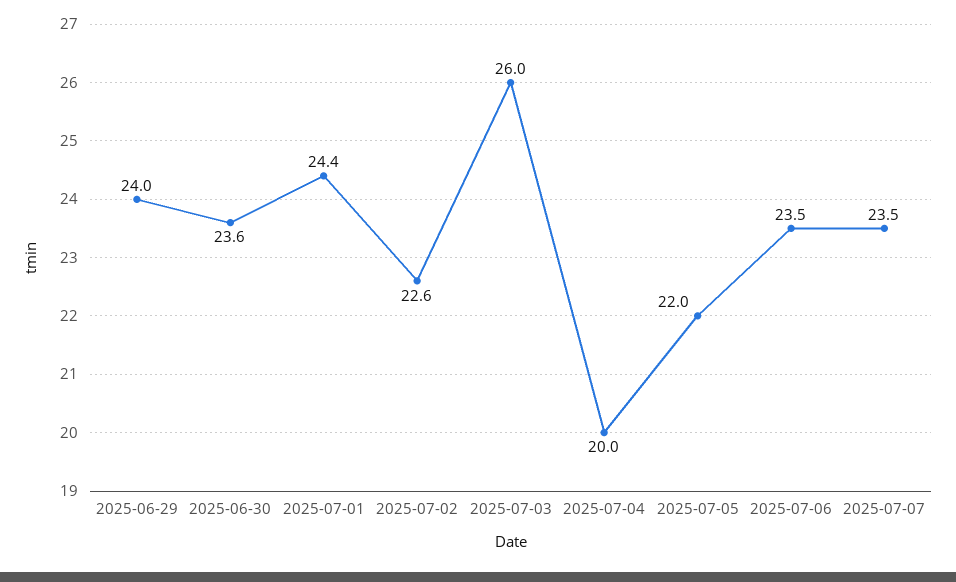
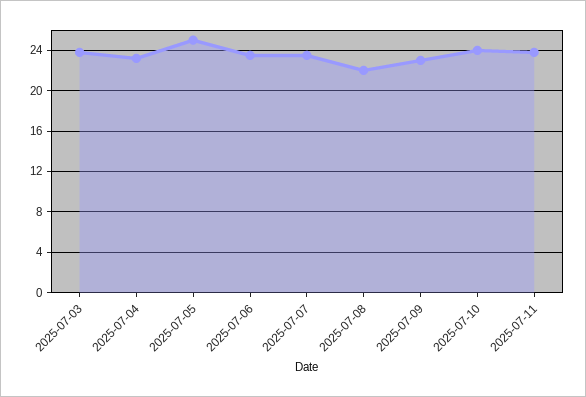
2025-06-29: 24 -> none
2025-06-30: 23.6 -> none
2025-07-01: 24.4 -> none
2025-07-02: 22.6 -> none
2025-07-03: 26 -> 24
2025-07-04: 20 -> 23
2025-07-05: 22 -> 25
2025-07-08: none -> 22
2025-07-09: none -> 23
2025-07-10: none -> 24
2025-07-11: none -> 24

